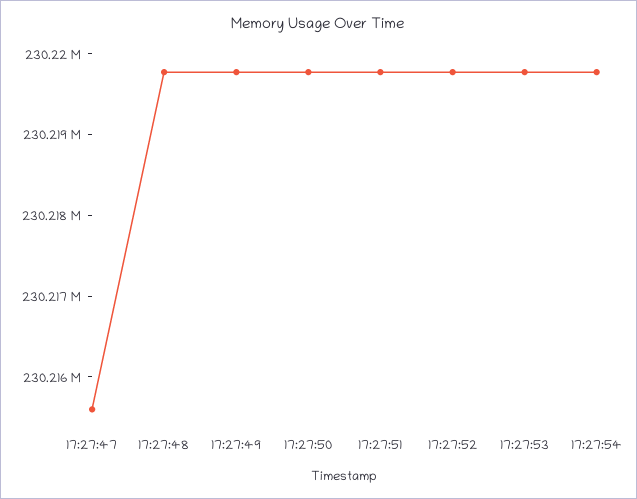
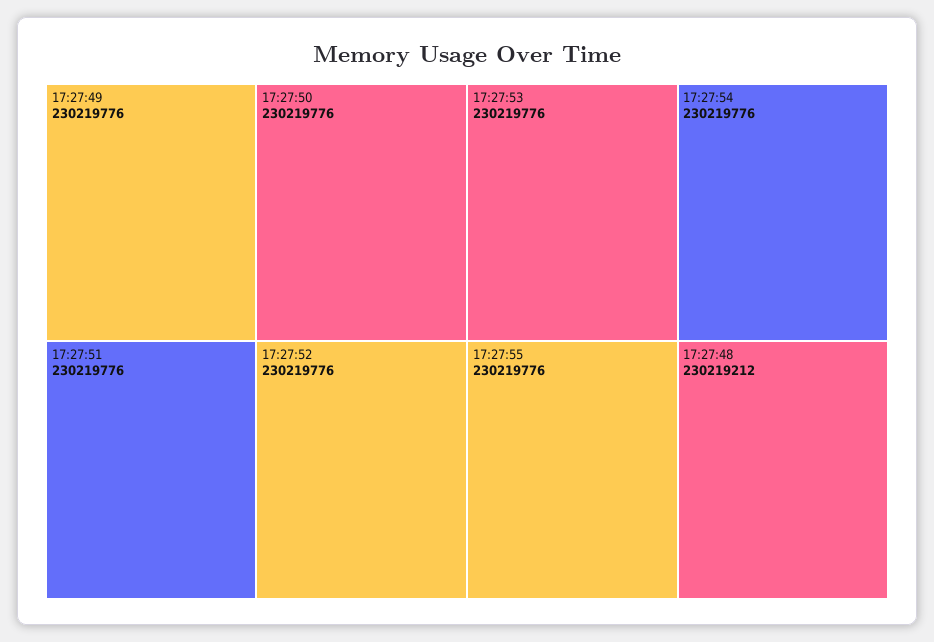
17:27:47: 230215600 -> none
17:27:48: 230219800 -> 230219212
17:27:55: none -> 230219776

